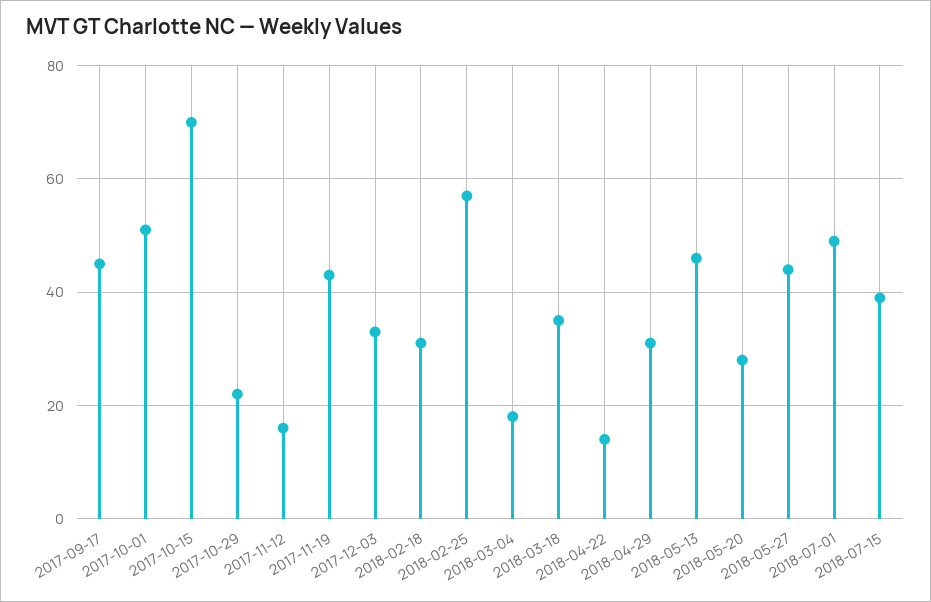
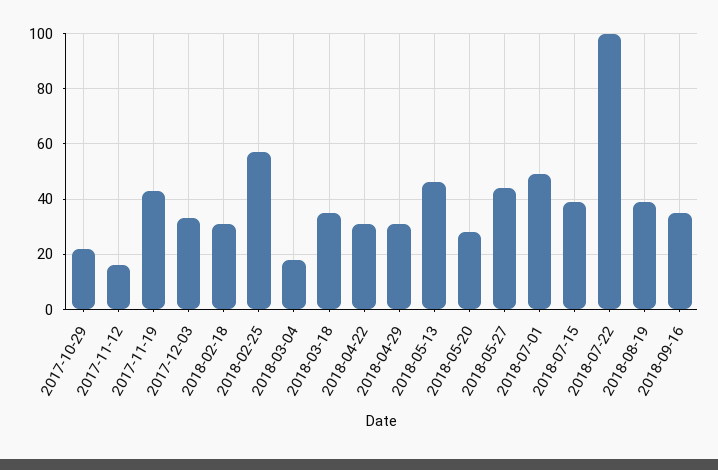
2017-09-17: 45 -> none
2017-10-01: 50 -> none
2017-10-15: 70 -> none
2018-04-22: 15 -> 30
2018-07-22: none -> 100
2018-08-19: none -> 40
2018-09-16: none -> 35

